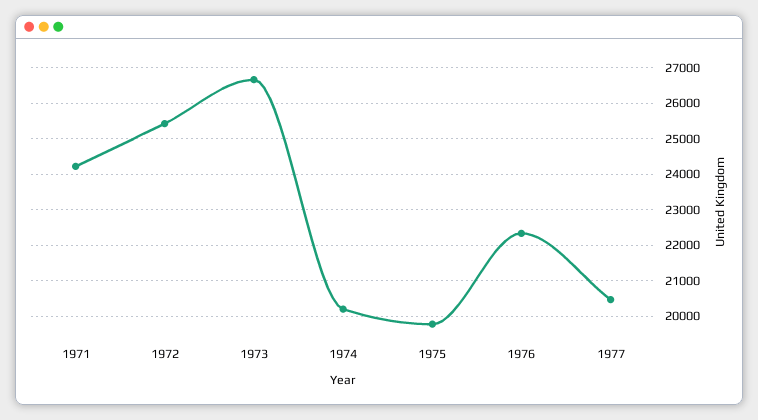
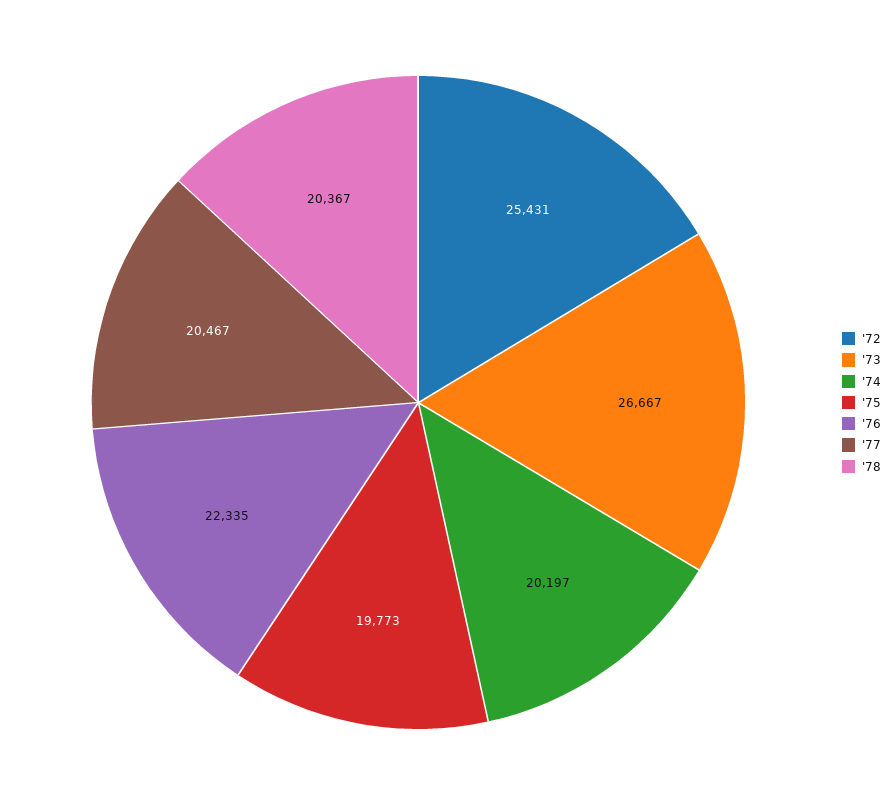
1971: 24200 -> none
'78: none -> 20367

